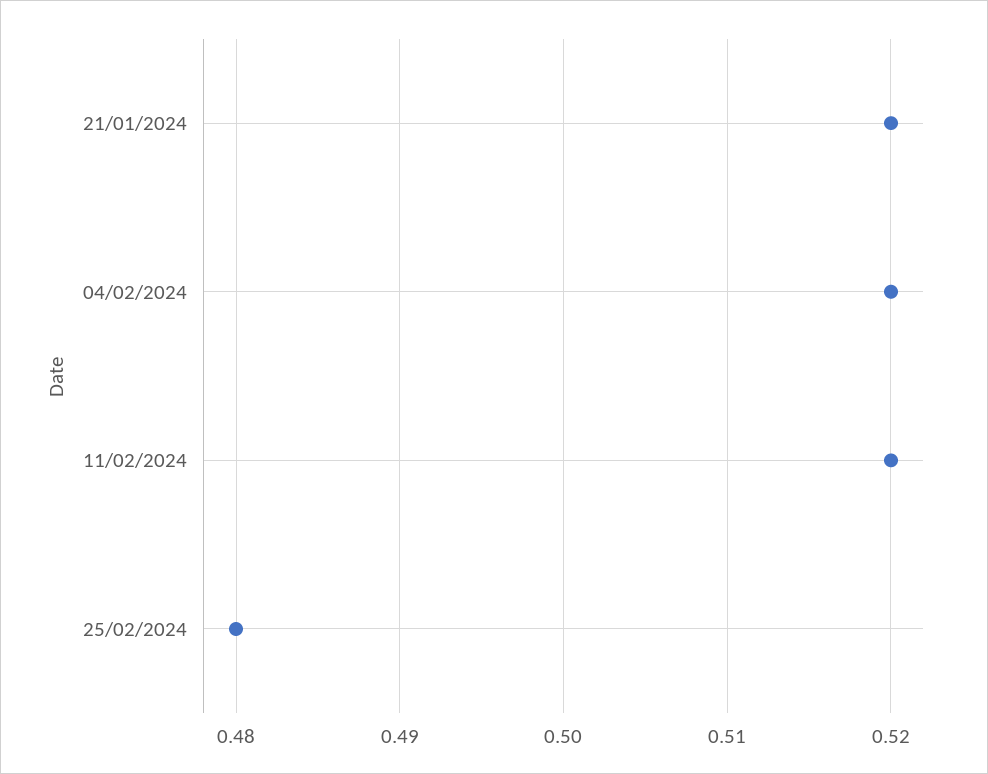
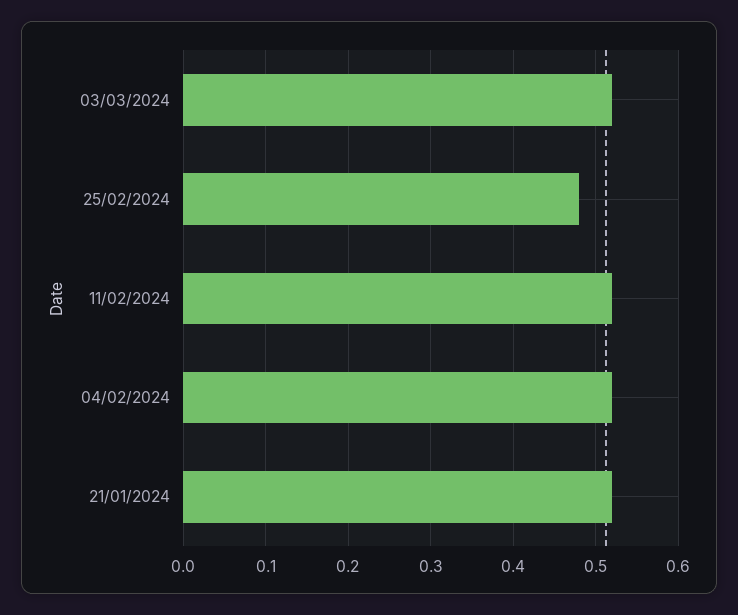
03/03/2024: none -> 0.52

